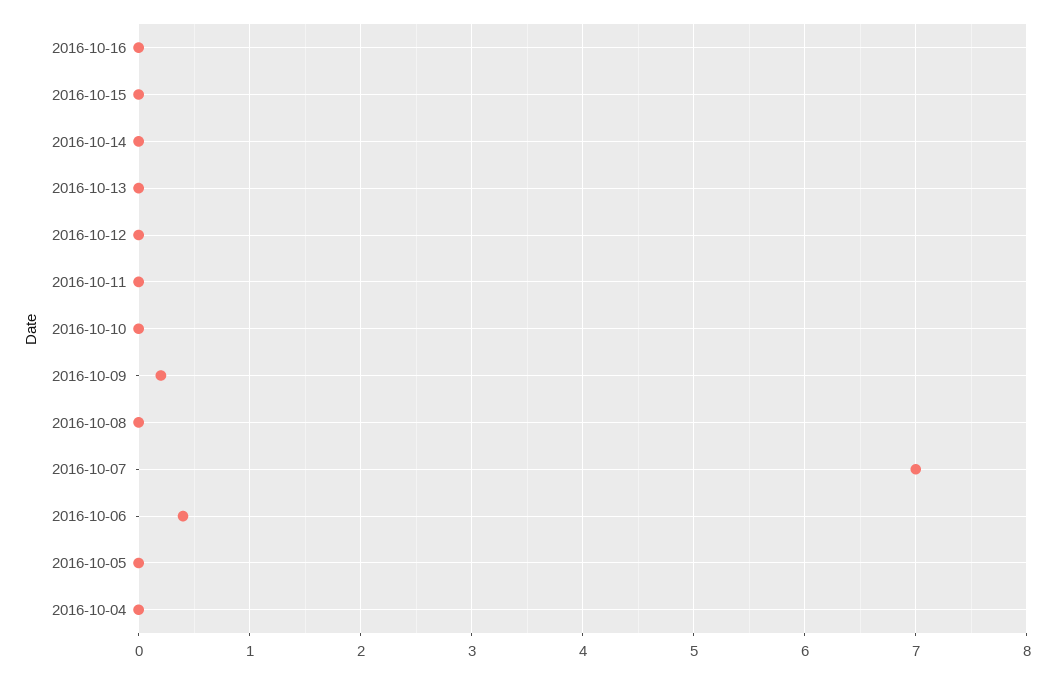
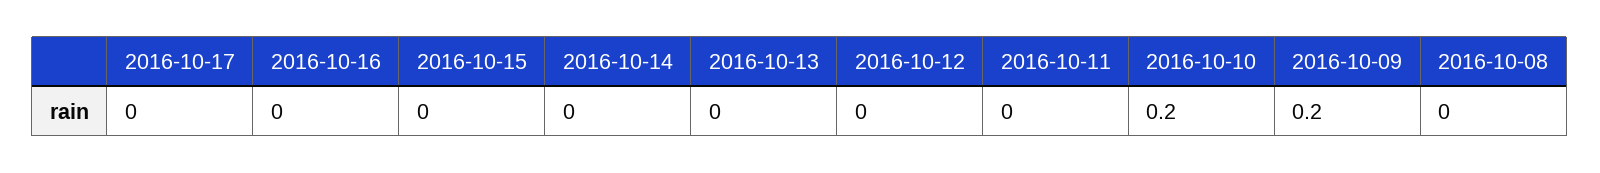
2016-10-10: 0 -> 0.2
2016-10-07: 7 -> none
2016-10-06: 0.4 -> none
2016-10-05: 0 -> none
2016-10-04: 0 -> none
2016-10-17: none -> 0

